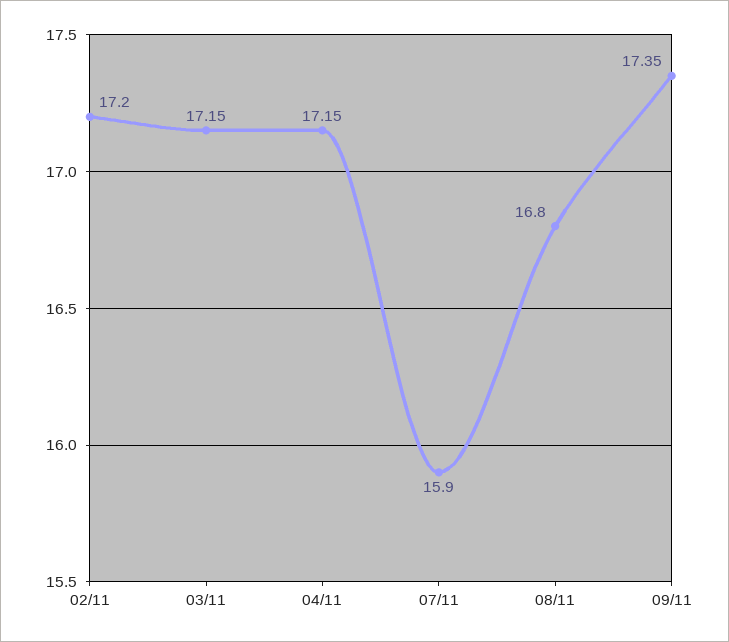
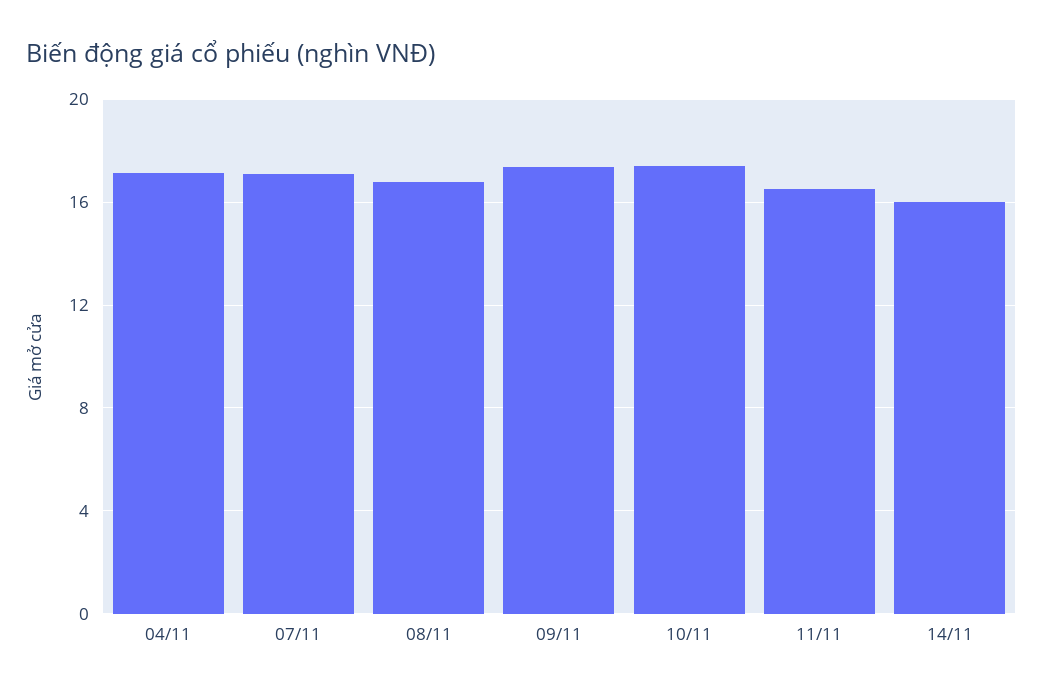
02/11: 17.2 -> none
03/11: 17.15 -> none
07/11: 15.9 -> 17
10/11: none -> 17.5
11/11: none -> 16.5
14/11: none -> 16

